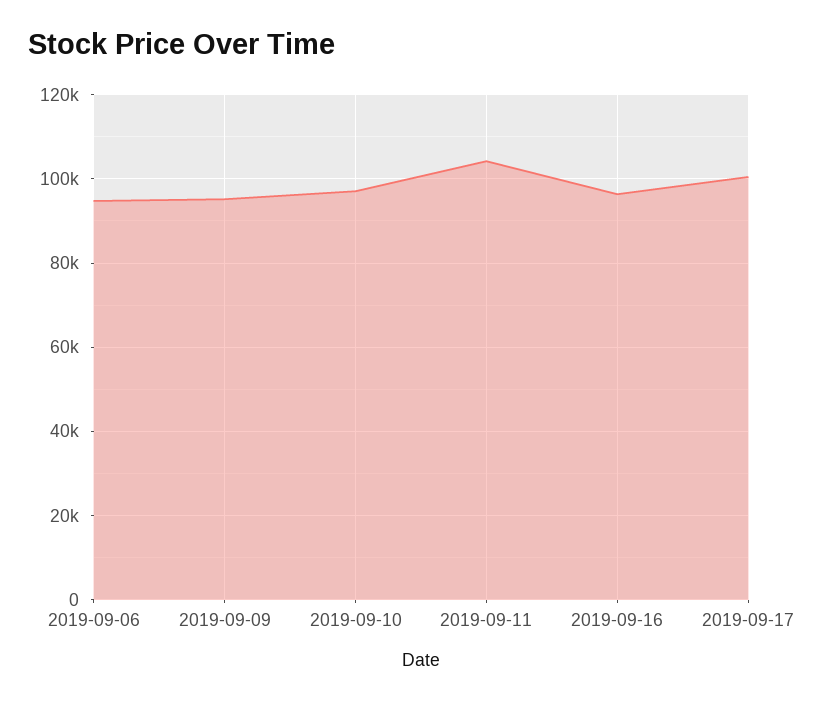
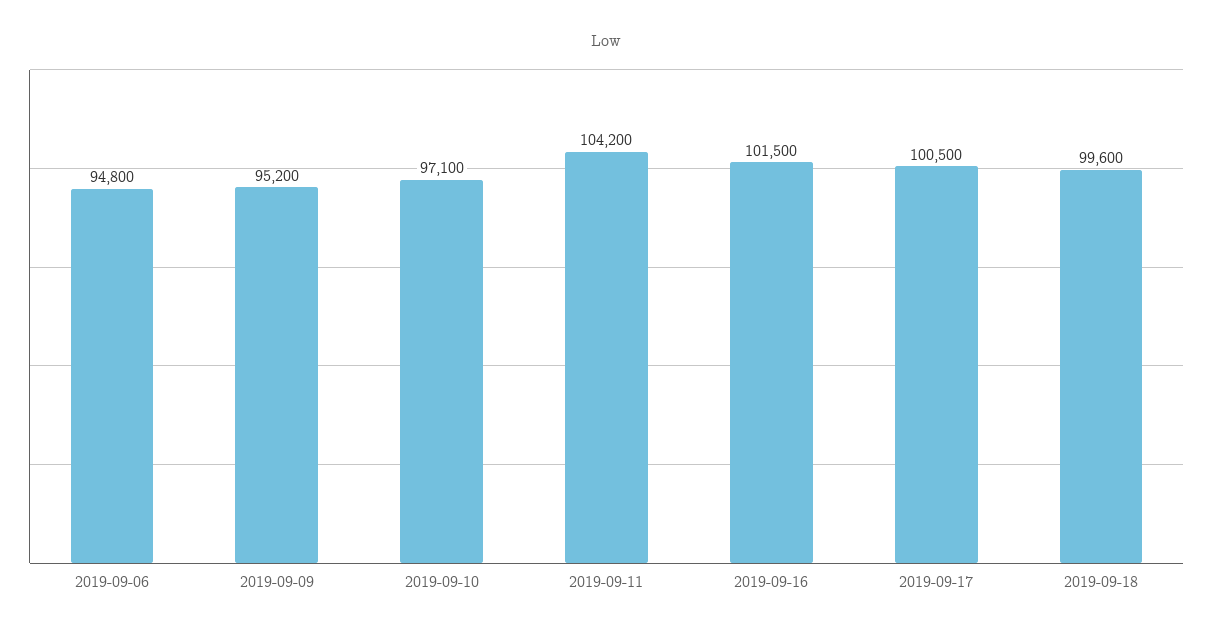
2019-09-16: 96000 -> 101500
2019-09-18: none -> 99600

